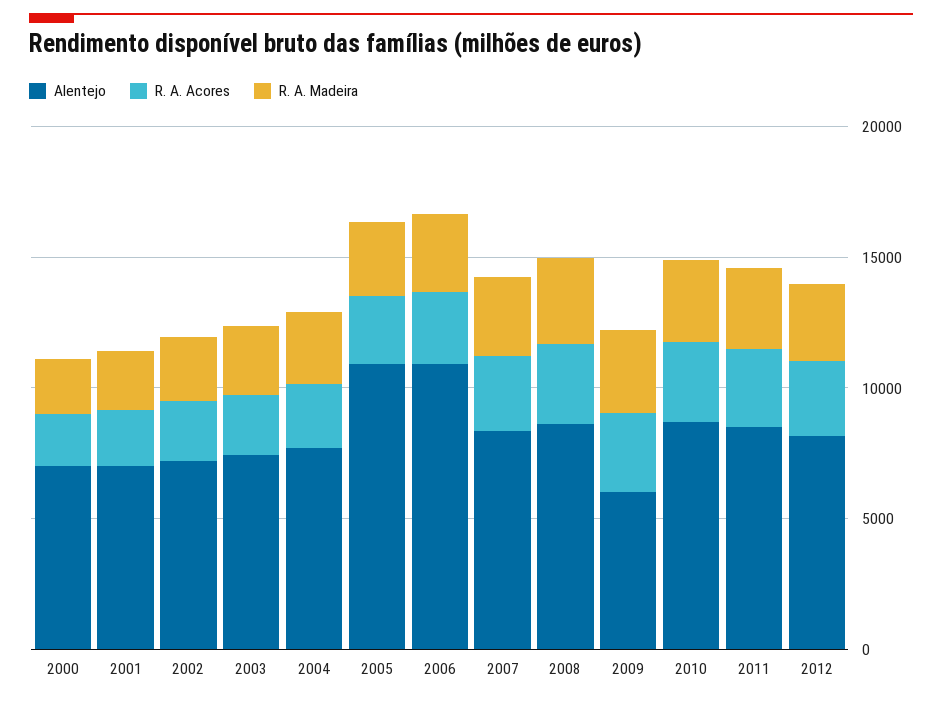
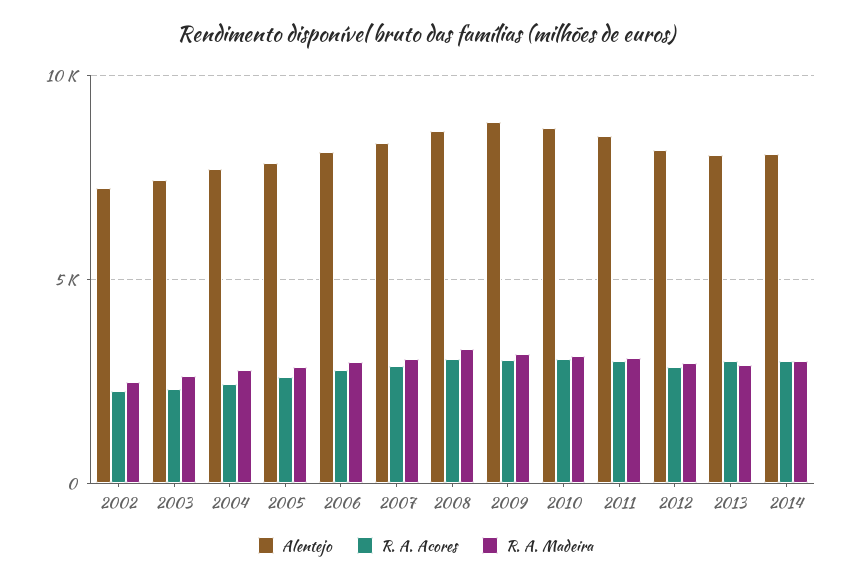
Alentejo, 2000: 7000 -> none
R. A. Acores, 2000: 2000 -> none
R. A. Madeira, 2000: 2000 -> none
Alentejo, 2001: 7000 -> none
R. A. Acores, 2001: 2000 -> none
R. A. Madeira, 2001: 2000 -> none
Alentejo, 2005: 11000 -> 8000
Alentejo, 2006: 11000 -> 8000
Alentejo, 2009: 6000 -> 9000
Alentejo, 2013: none -> 8000
R. A. Acores, 2013: none -> 3000
R. A. Madeira, 2013: none -> 3000
Alentejo, 2014: none -> 8000
R. A. Acores, 2014: none -> 3000
R. A. Madeira, 2014: none -> 3000

